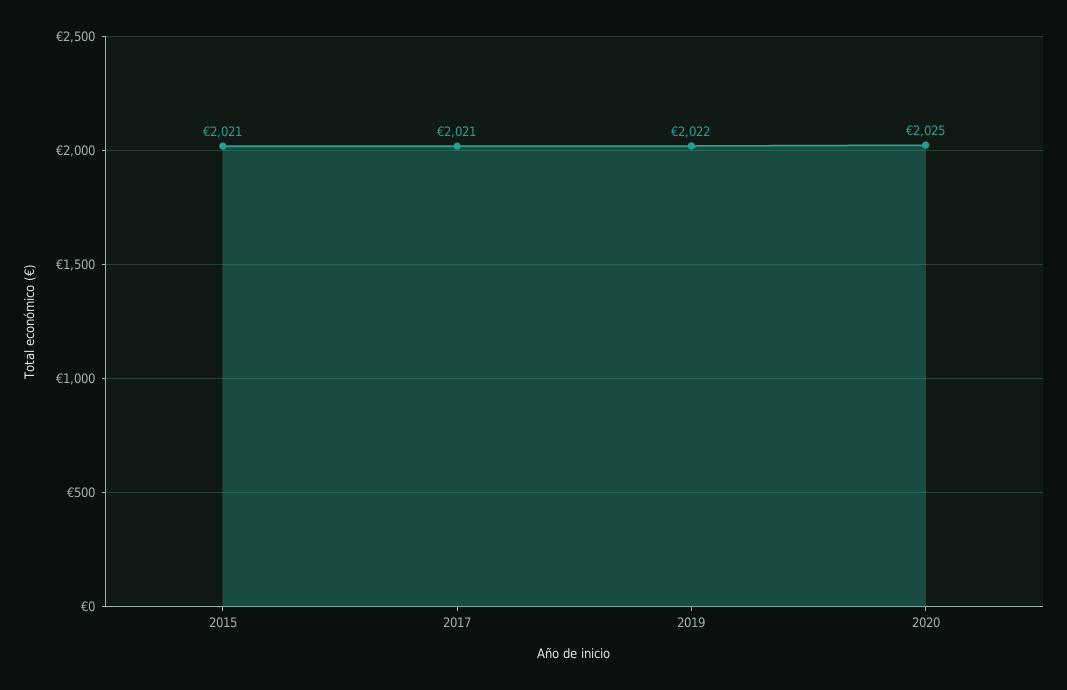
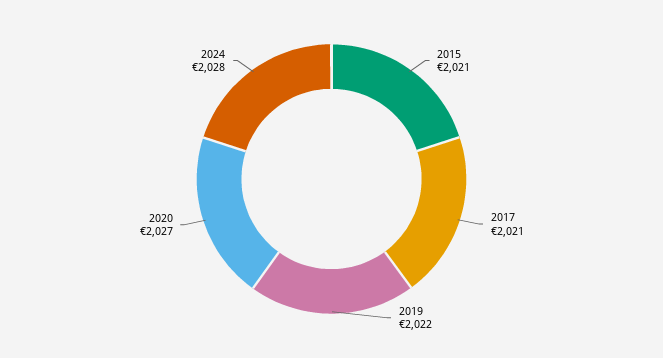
2020: 2025 -> 2027
2024: none -> 2028

